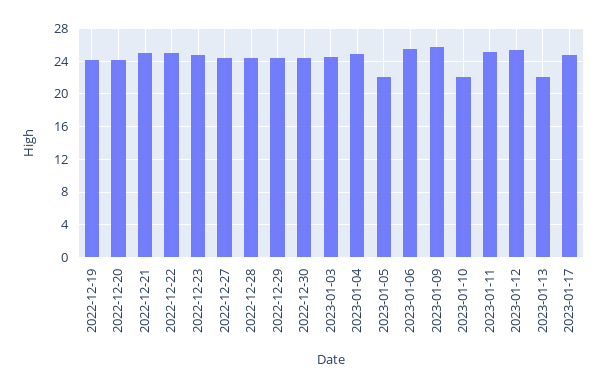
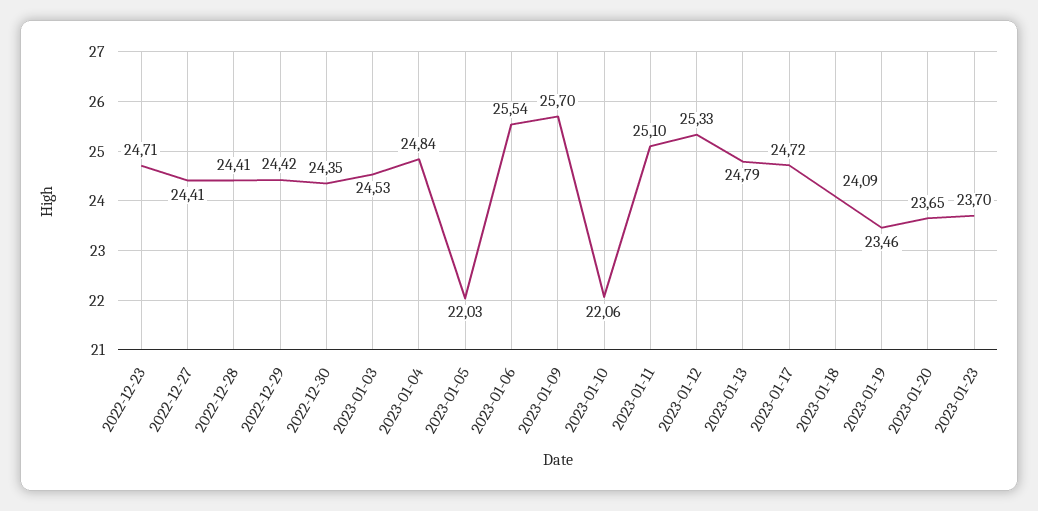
2022-12-19: 24 -> none
2022-12-20: 24 -> none
2022-12-21: 25 -> none
2022-12-22: 25 -> none
2023-01-13: 22 -> 24.79
2023-01-18: none -> 24.09
2023-01-19: none -> 23.46
2023-01-20: none -> 23.65
2023-01-23: none -> 23.7

